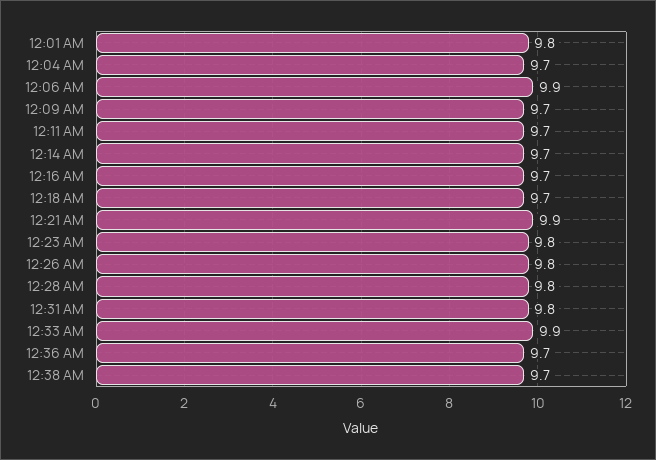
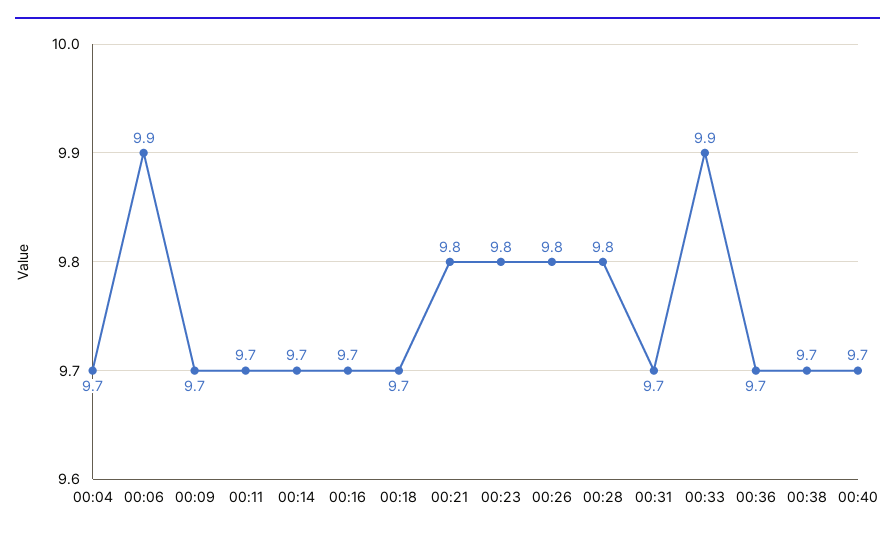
12:01 AM: 9.8 -> none
12:21 AM: 9.9 -> 9.8
12:31 AM: 9.8 -> 9.7
00:40: none -> 9.7

